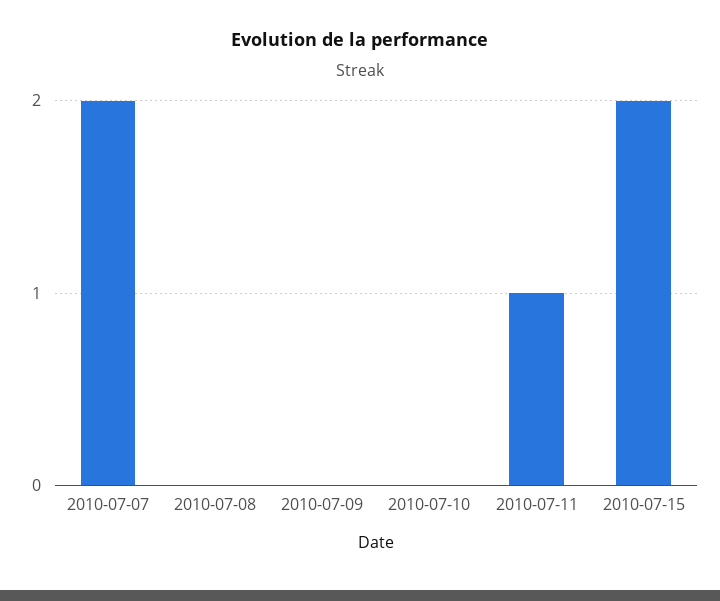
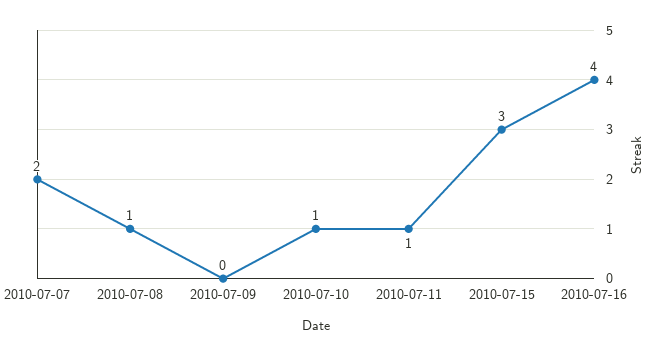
2010-07-08: 0 -> 1
2010-07-10: 0 -> 1
2010-07-15: 2 -> 3
2010-07-16: none -> 4

